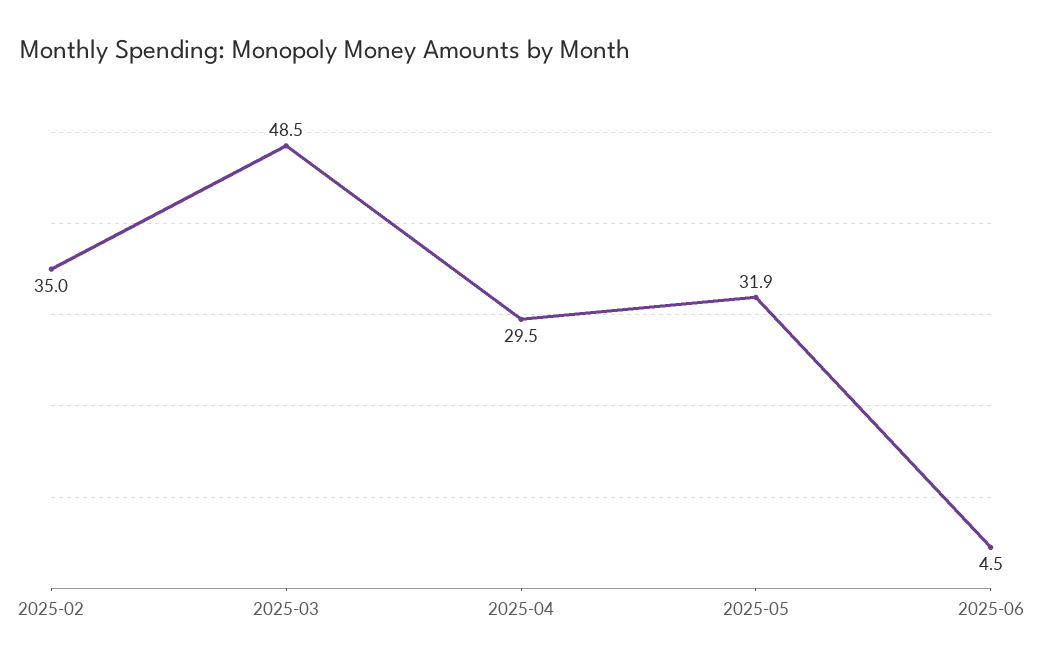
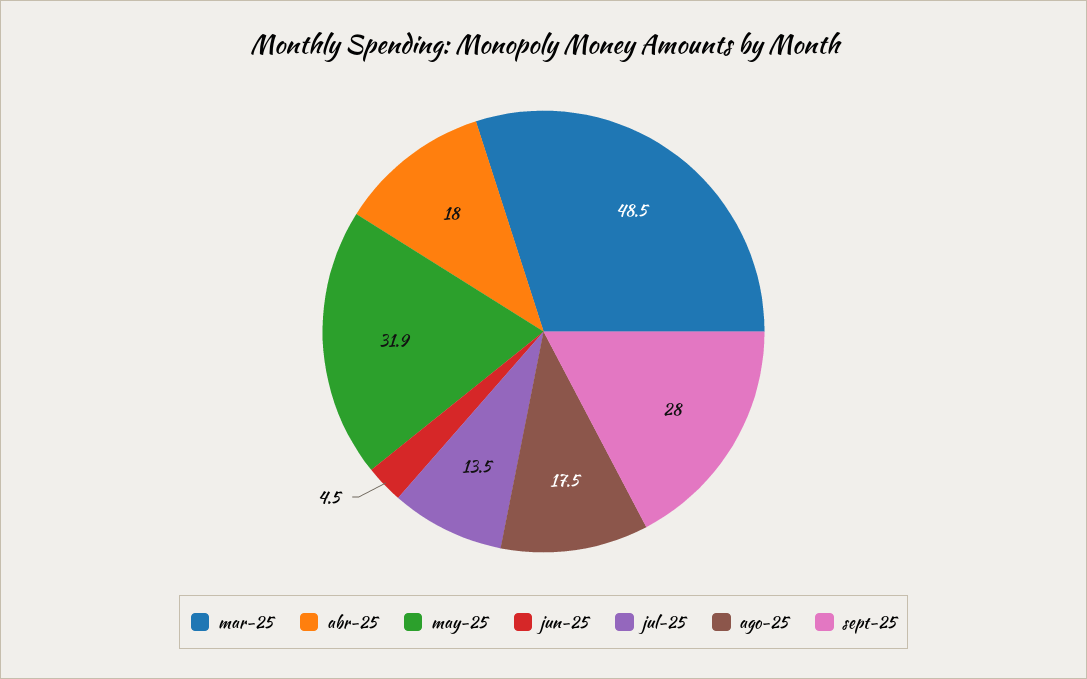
2025-02: 35 -> none
2025-04: 29.5 -> 18
jul-25: none -> 13.5
ago-25: none -> 17.5
sept-25: none -> 28

